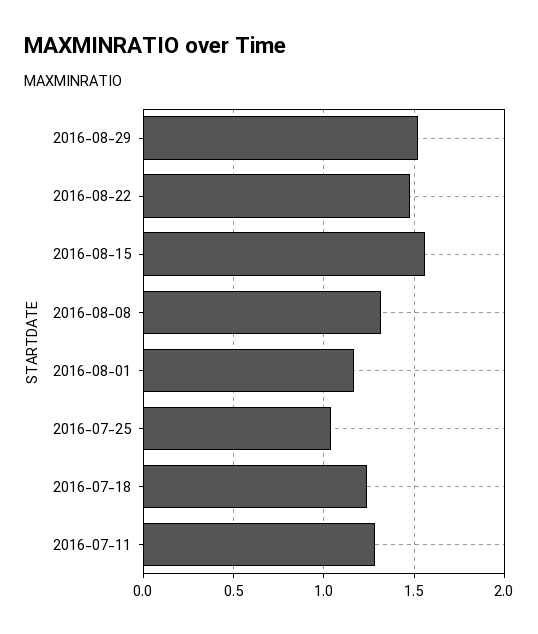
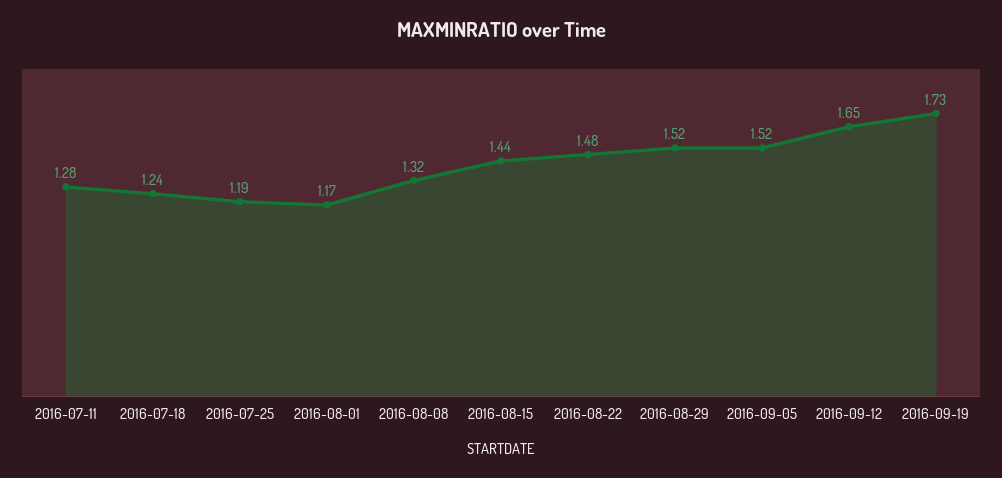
2016-08-15: 1.55 -> 1.44
2016-07-25: 1.05 -> 1.19
2016-09-05: none -> 1.52
2016-09-12: none -> 1.65
2016-09-19: none -> 1.73

